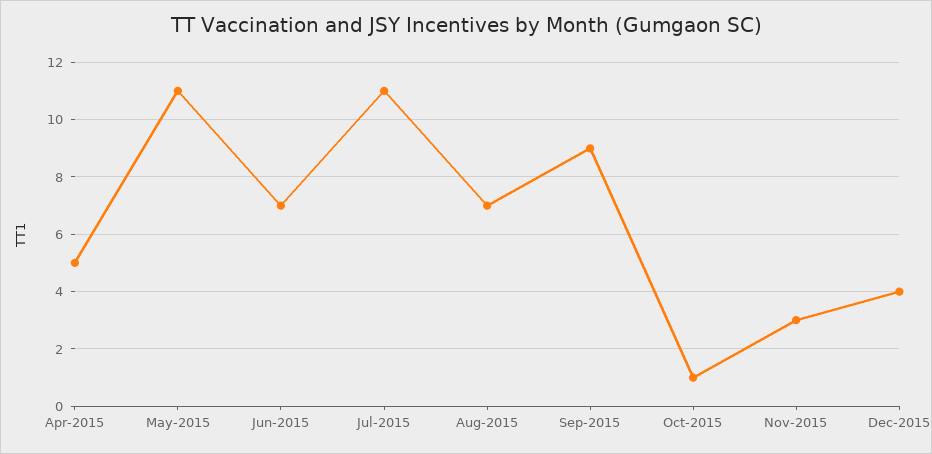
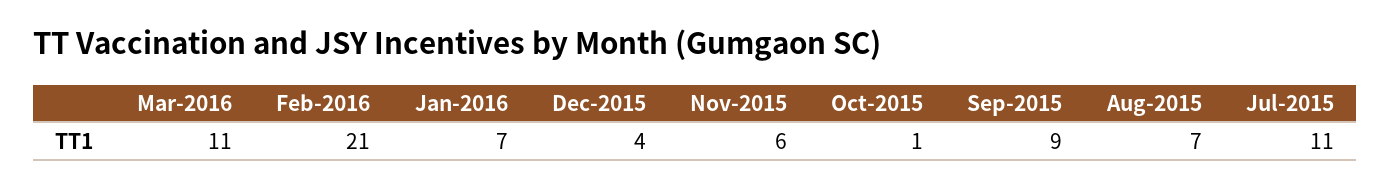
Apr-2015: 5 -> none
May-2015: 11 -> none
Jun-2015: 7 -> none
Nov-2015: 3 -> 6
Mar-2016: none -> 11
Feb-2016: none -> 21
Jan-2016: none -> 7

